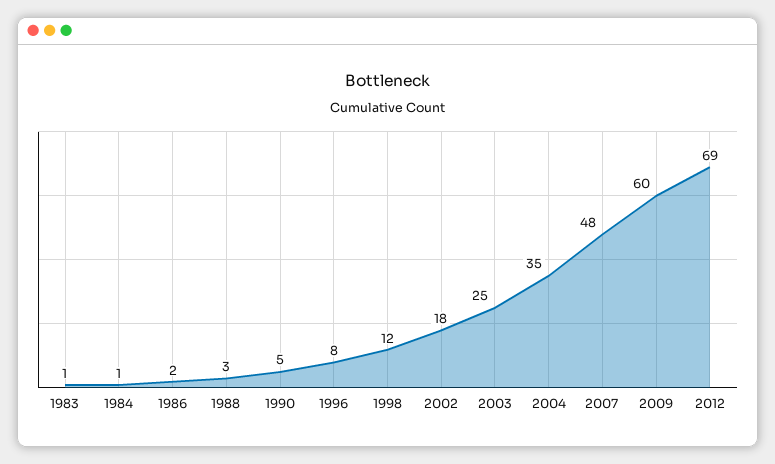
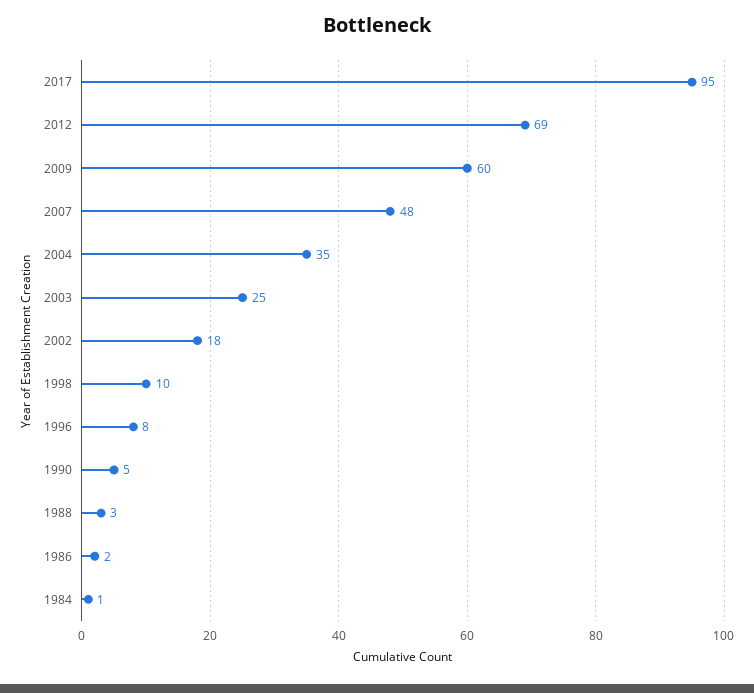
1983: 1 -> none
1998: 12 -> 10
2017: none -> 95

